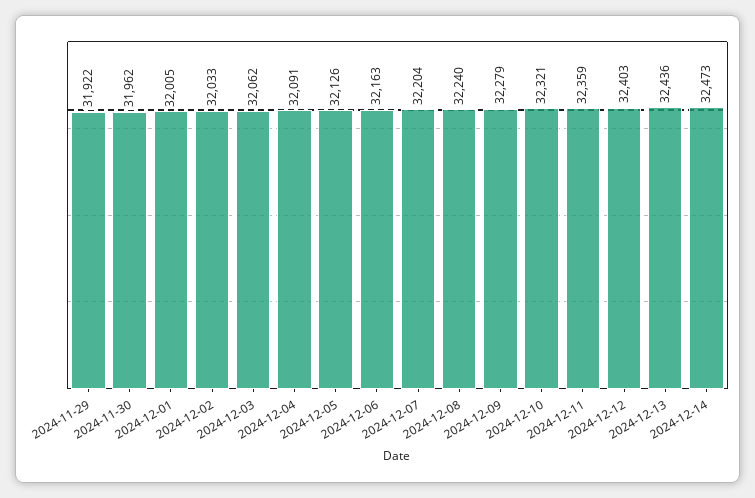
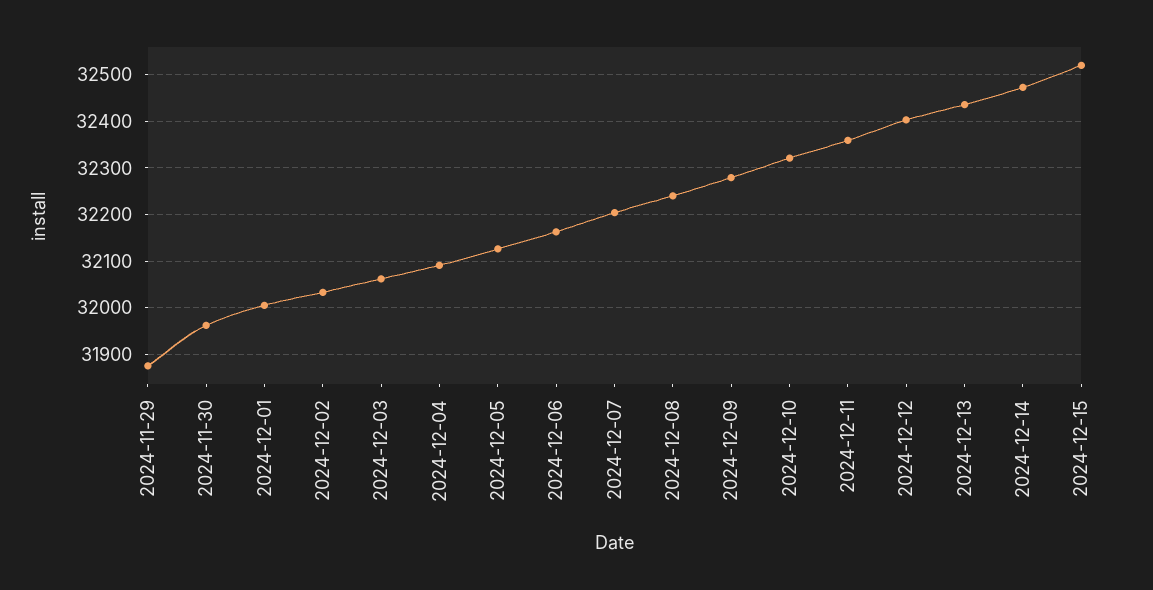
2024-11-29: 31922 -> 31880
2024-12-15: none -> 32520

